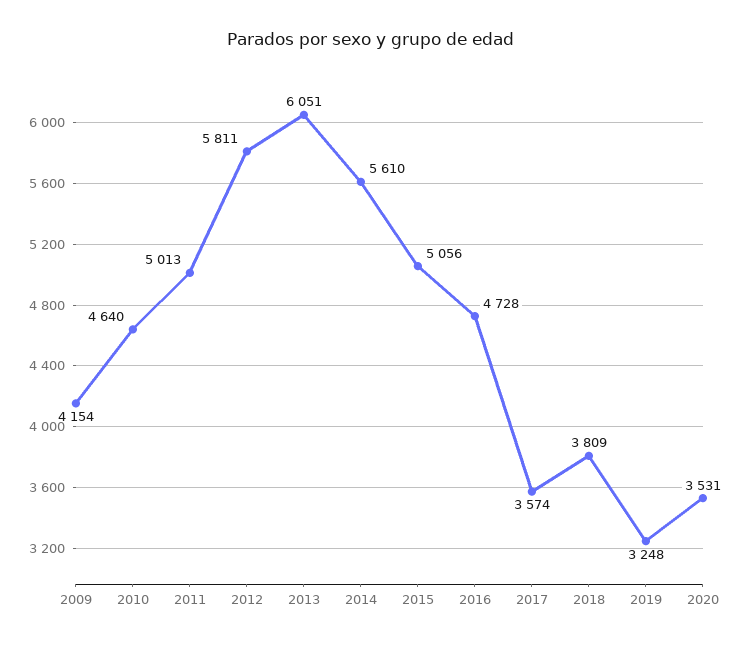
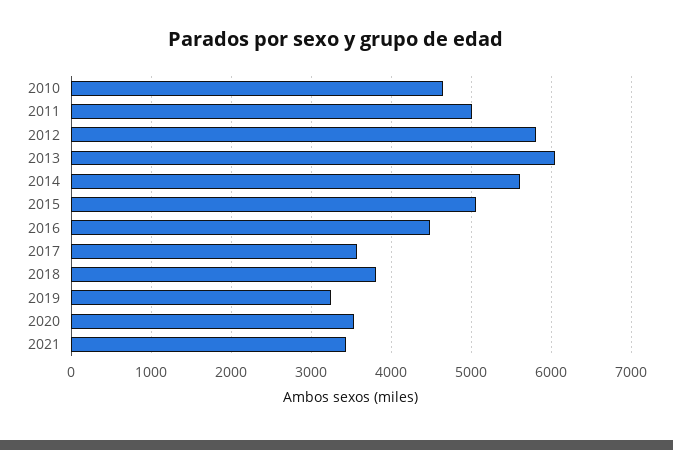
2009: 4154 -> none
2016: 4728 -> 4500
2021: none -> 3400

